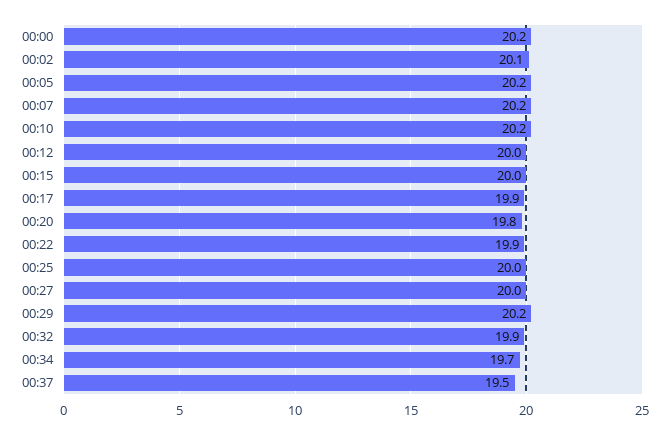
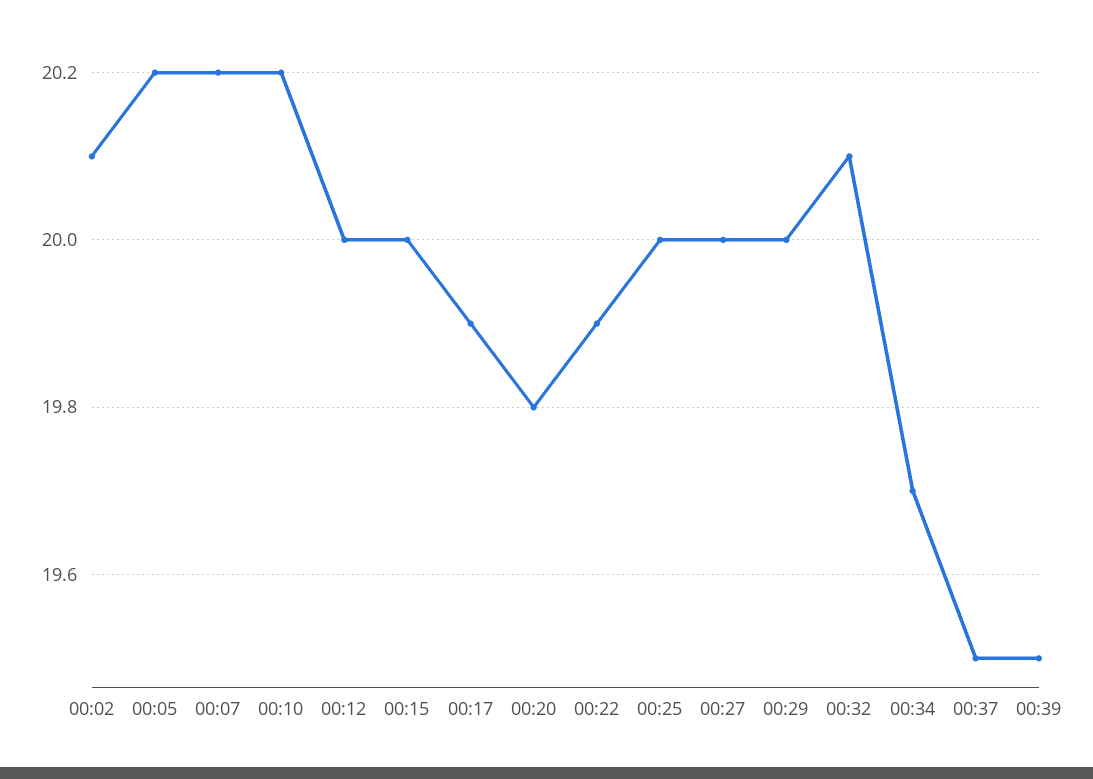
00:00: 20.2 -> none
00:29: 20.2 -> 20
00:32: 19.9 -> 20.1
00:39: none -> 19.5

